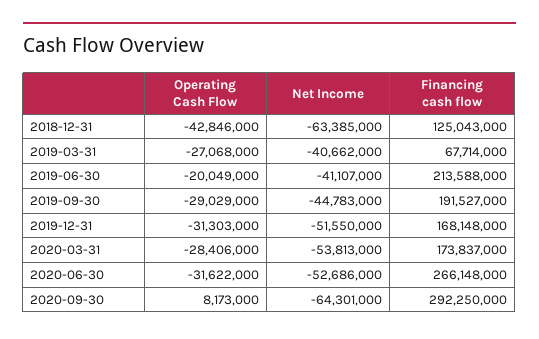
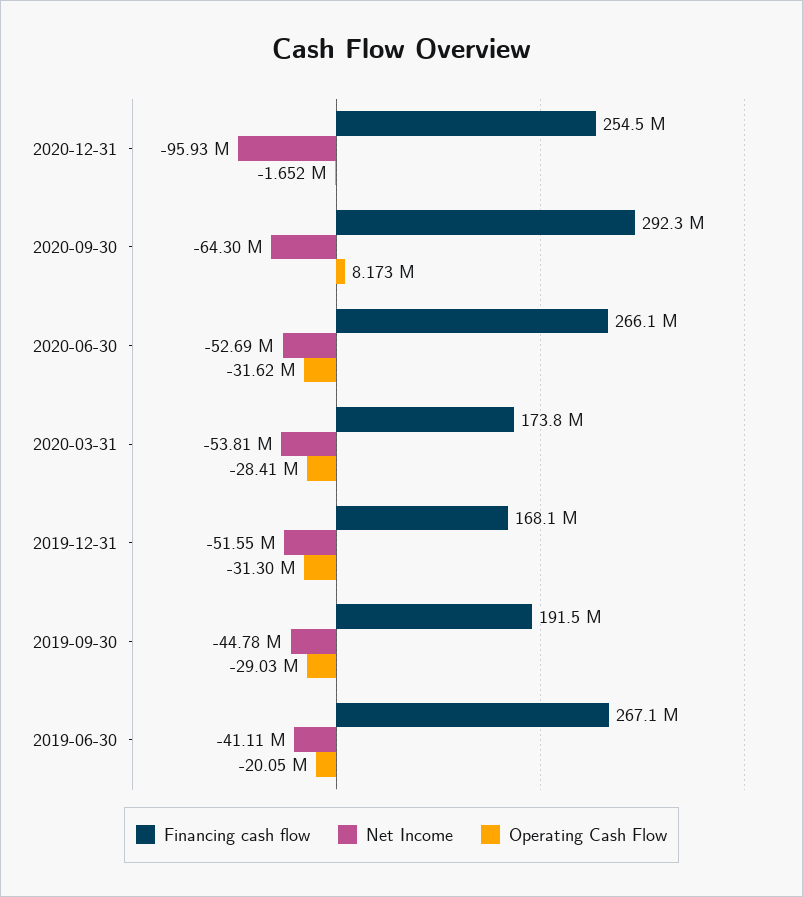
Operating Cash Flow, 2018-12-31: -42846000 -> none
Net Income, 2018-12-31: -63385000 -> none
Financing cash flow, 2018-12-31: 125043000 -> none
Operating Cash Flow, 2019-03-31: -27068000 -> none
Net Income, 2019-03-31: -40662000 -> none
Financing cash flow, 2019-03-31: 67714000 -> none
Financing cash flow, 2019-06-30: 213588000 -> 267100000
Financing cash flow, 2020-12-31: none -> 254500000
Net Income, 2020-12-31: none -> -95930000
Operating Cash Flow, 2020-12-31: none -> -1652000

